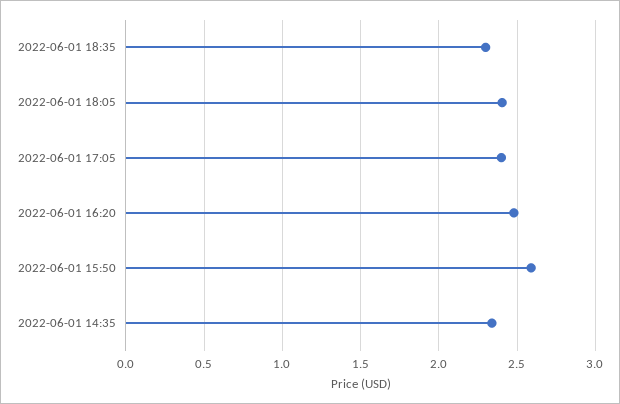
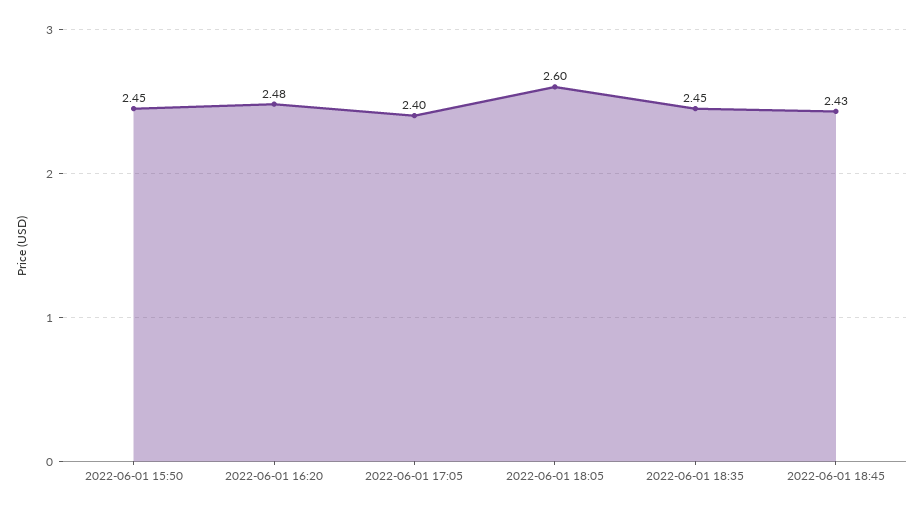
2022-06-01 18:35: 2.3 -> 2.45
2022-06-01 18:05: 2.4 -> 2.6
2022-06-01 15:50: 2.6 -> 2.45
2022-06-01 14:35: 2.35 -> none
2022-06-01 18:45: none -> 2.43

